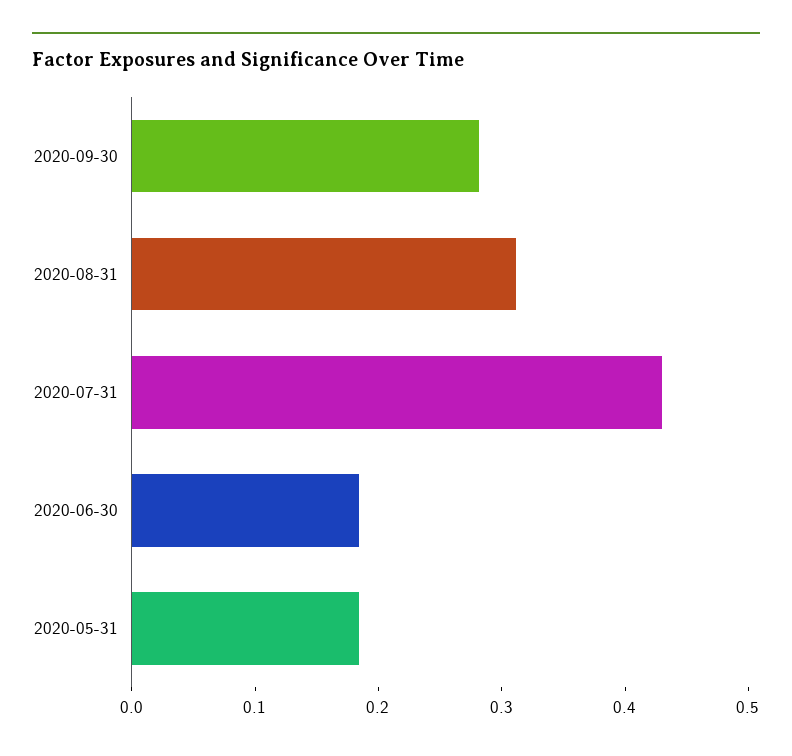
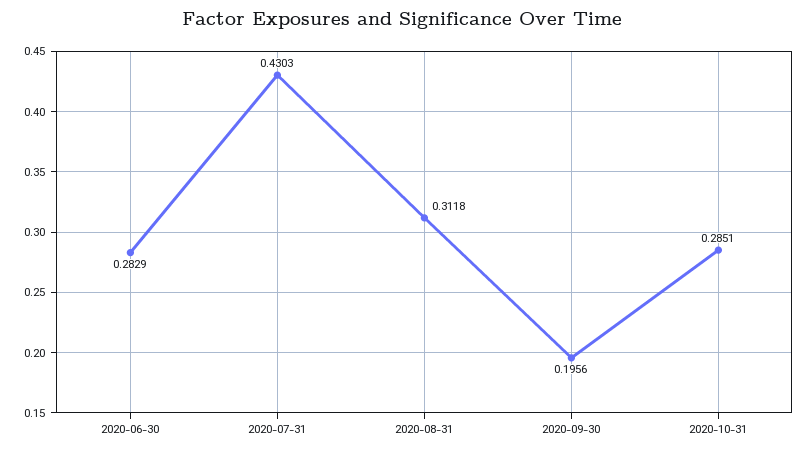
2020-09-30: 0.28 -> 0.1956
2020-06-30: 0.18 -> 0.2829
2020-05-31: 0.18 -> none
2020-10-31: none -> 0.2851

